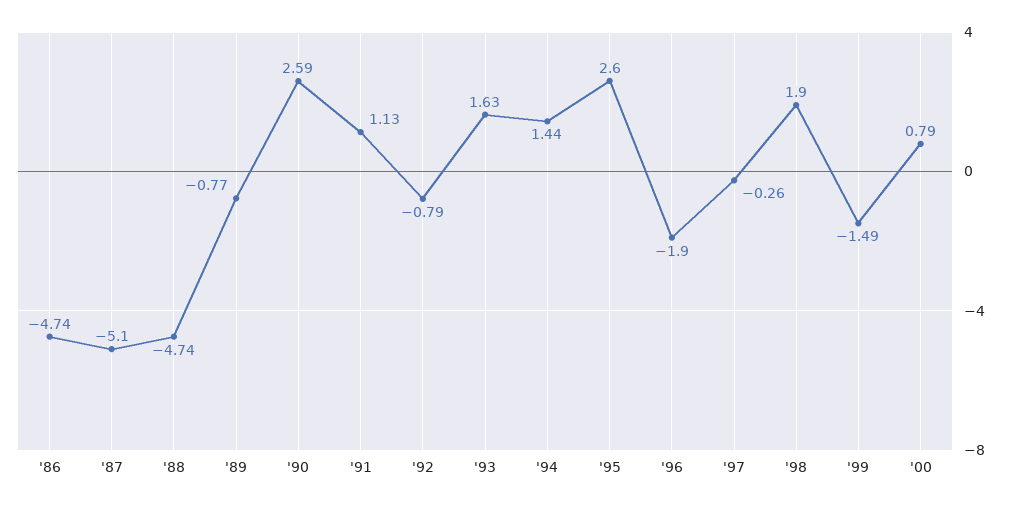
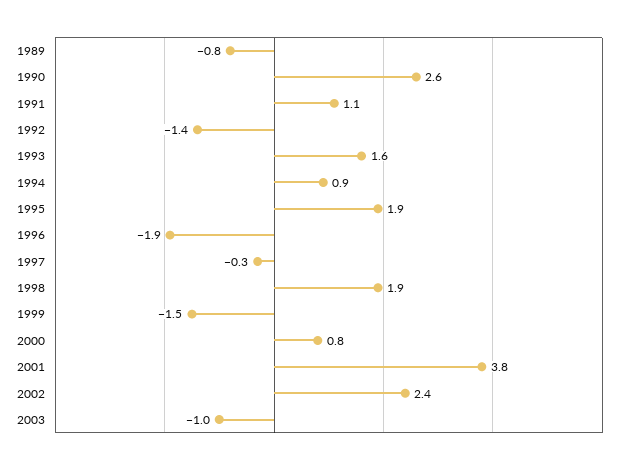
'86: -4.74 -> none
'87: -5.1 -> none
'88: -4.74 -> none
'92: -0.79 -> -1.4
'94: 1.44 -> 0.9
'95: 2.6 -> 1.9
2001: none -> 3.8
2002: none -> 2.4
2003: none -> -1

